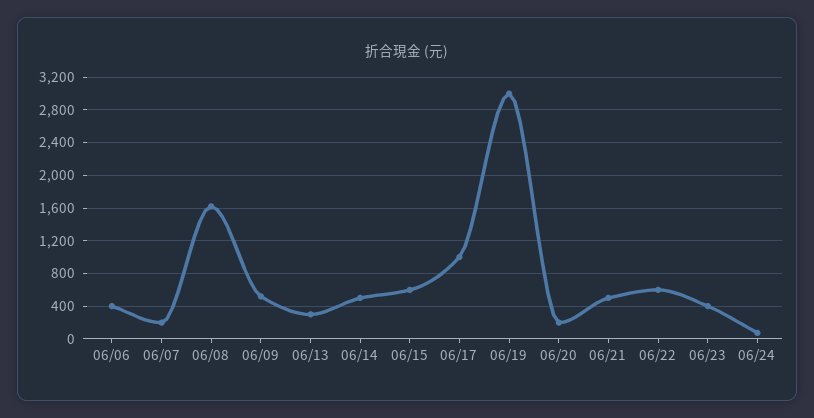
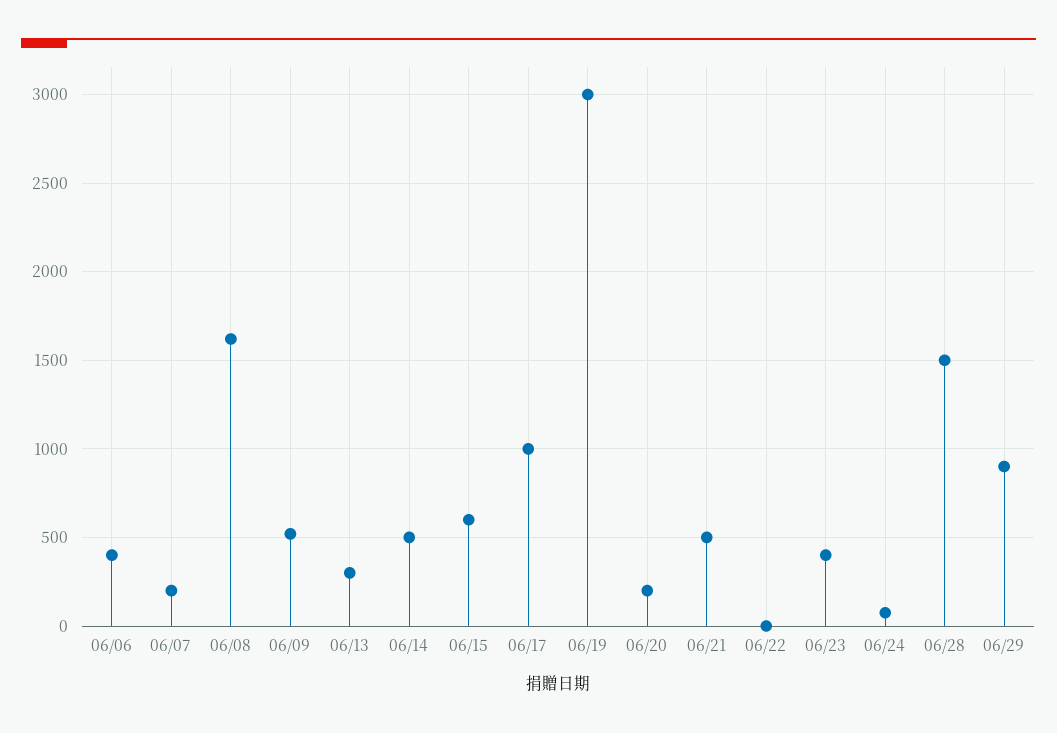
06/22: 600 -> 0
06/28: none -> 1500
06/29: none -> 900

